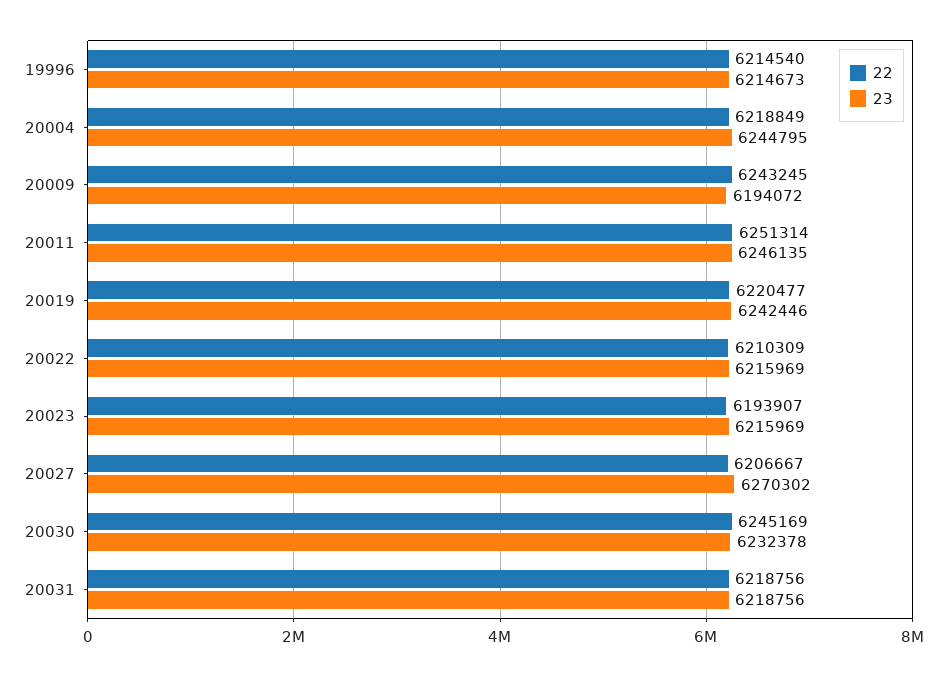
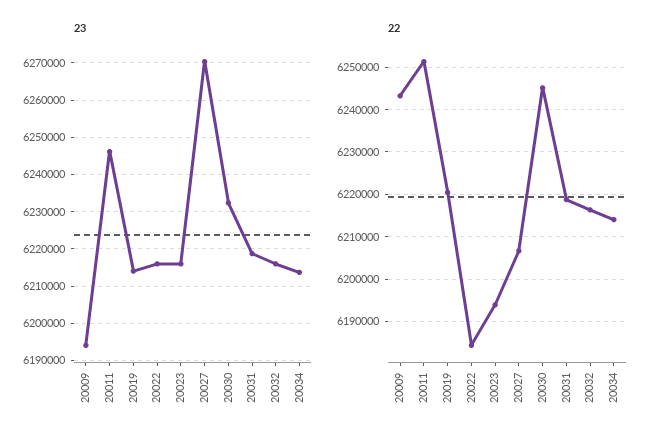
22, 19996: 6214540 -> none
23, 19996: 6214673 -> none
22, 20004: 6218849 -> none
23, 20004: 6244795 -> none
23, 20019: 6242446 -> 6214000
22, 20022: 6210309 -> 6184000
23, 20032: none -> 6216000
23, 20034: none -> 6214000
22, 20032: none -> 6216000
22, 20034: none -> 6214000

